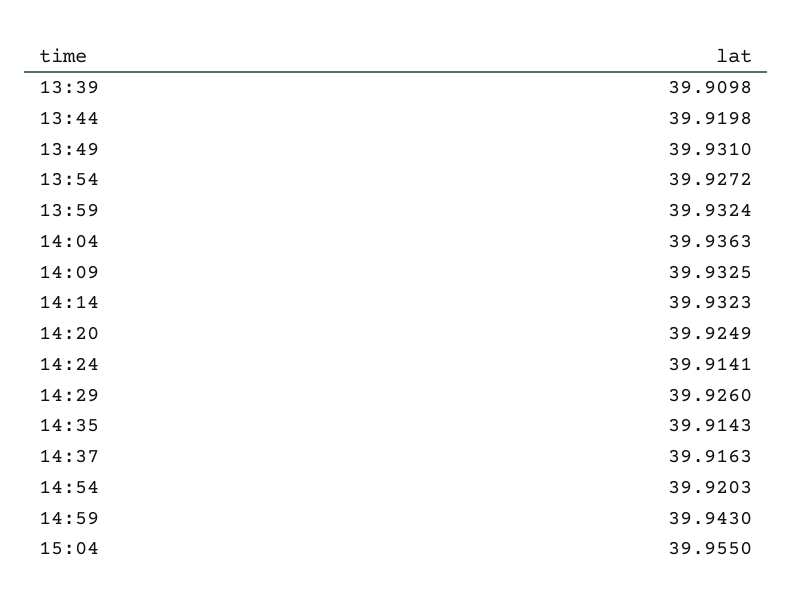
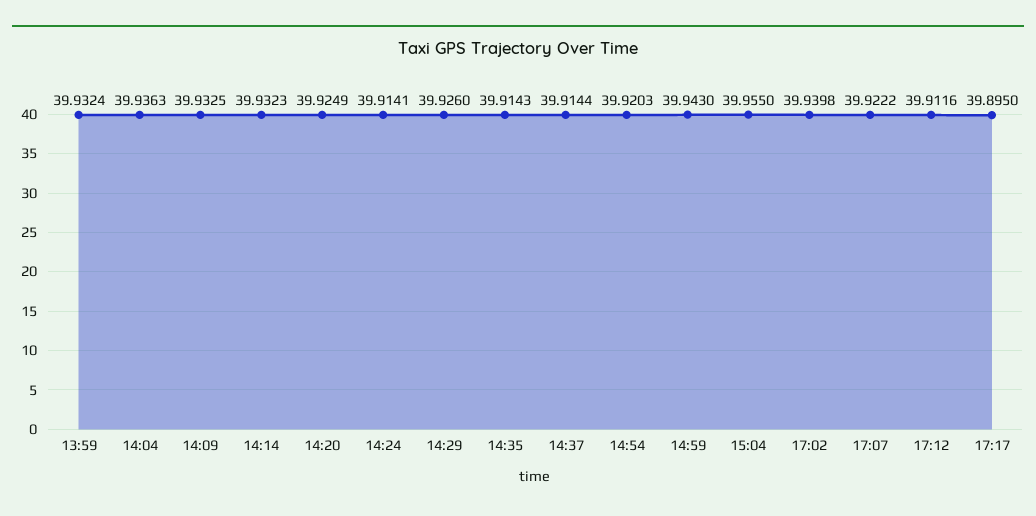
13:39: 39.9098 -> none
13:44: 39.9198 -> none
13:49: 39.931 -> none
13:54: 39.9272 -> none
14:37: 39.9163 -> 39.9144
17:02: none -> 39.9398
17:07: none -> 39.9222
17:12: none -> 39.9116
17:17: none -> 39.895

